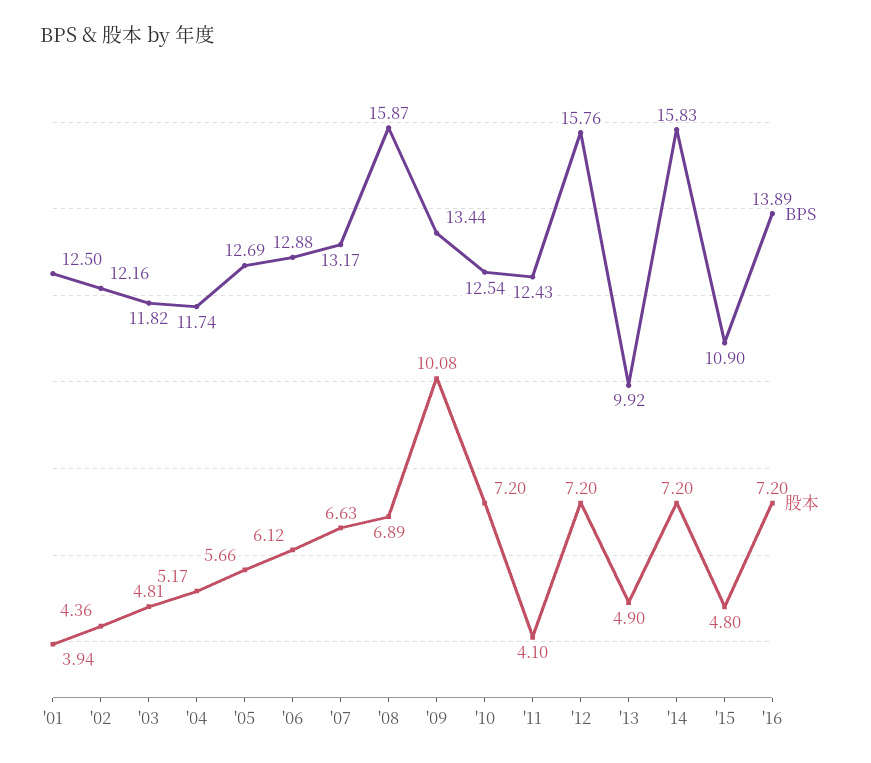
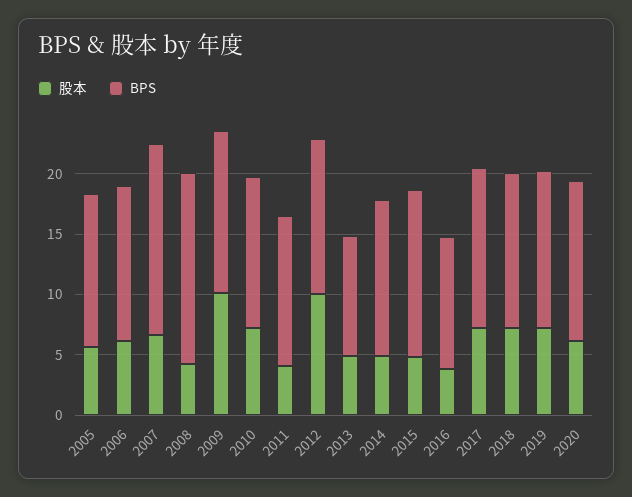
BPS, '01: 12.5 -> none
股本, '01: 3.94 -> none
BPS, '02: 12.16 -> none
股本, '02: 4.36 -> none
BPS, '03: 11.82 -> none
股本, '03: 4.81 -> none
BPS, '04: 11.74 -> none
股本, '04: 5.17 -> none
BPS, '07: 13.17 -> 16
股本, '08: 6.89 -> 4
BPS, '12: 15.76 -> 13
股本, '12: 7.2 -> 10
BPS, '14: 15.83 -> 13
股本, '14: 7.2 -> 5
BPS, '15: 10.9 -> 14
BPS, '16: 13.89 -> 11
股本, '16: 7.2 -> 4
股本, 2017: none -> 7
BPS, 2017: none -> 13
股本, 2018: none -> 7
BPS, 2018: none -> 13
股本, 2019: none -> 7
BPS, 2019: none -> 13
股本, 2020: none -> 6
BPS, 2020: none -> 13

